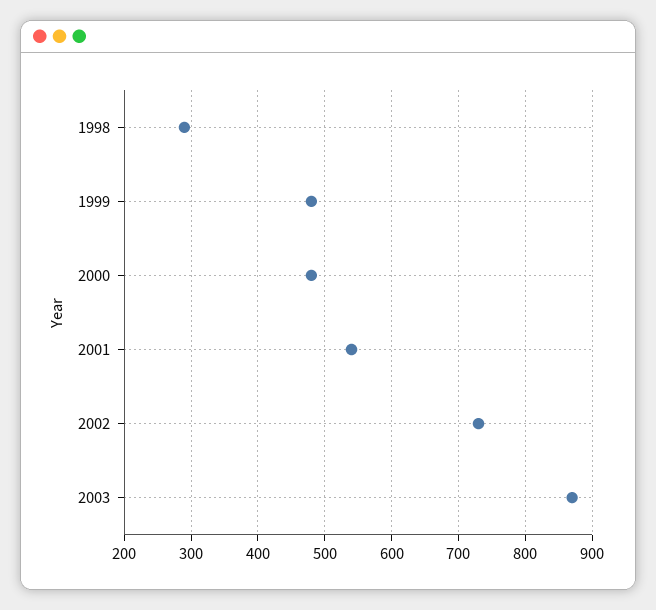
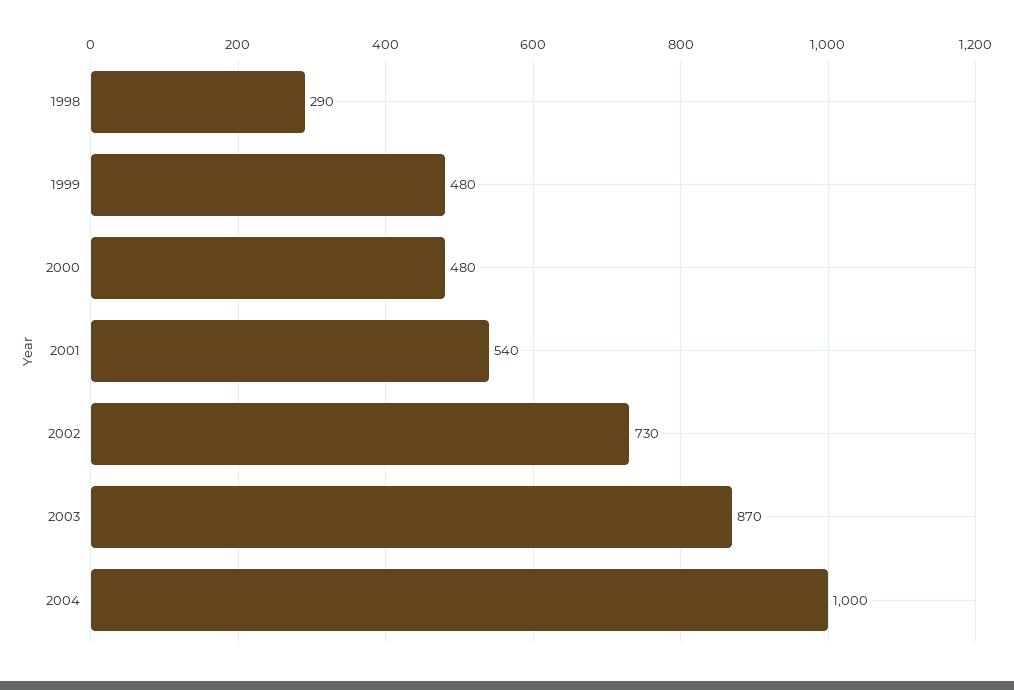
2004: none -> 1000

